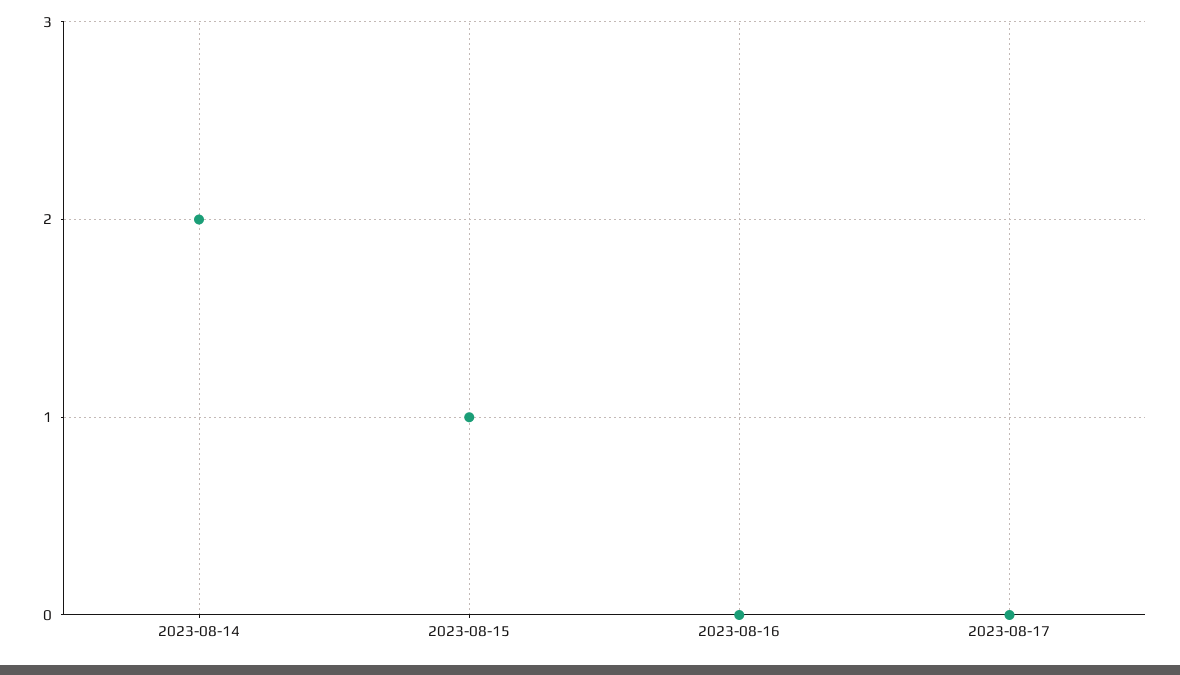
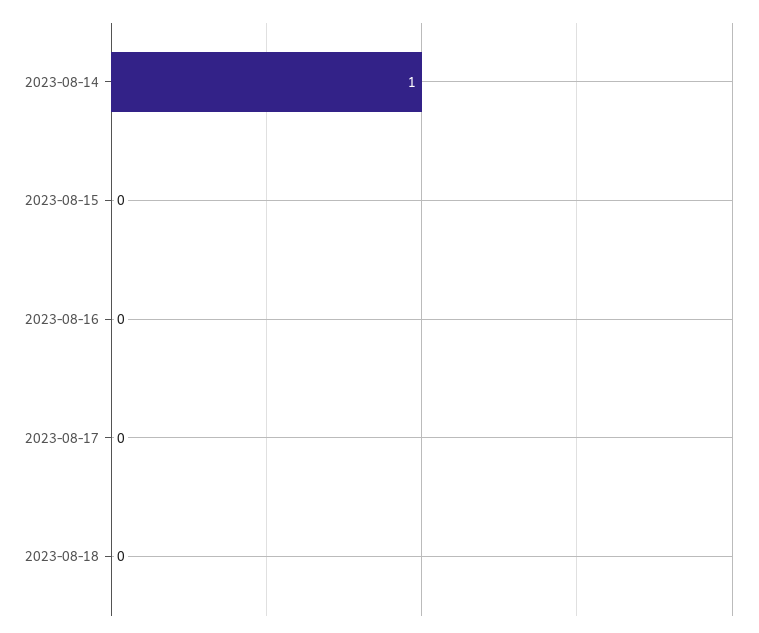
2023-08-14: 2 -> 1
2023-08-15: 1 -> 0
2023-08-18: none -> 0

